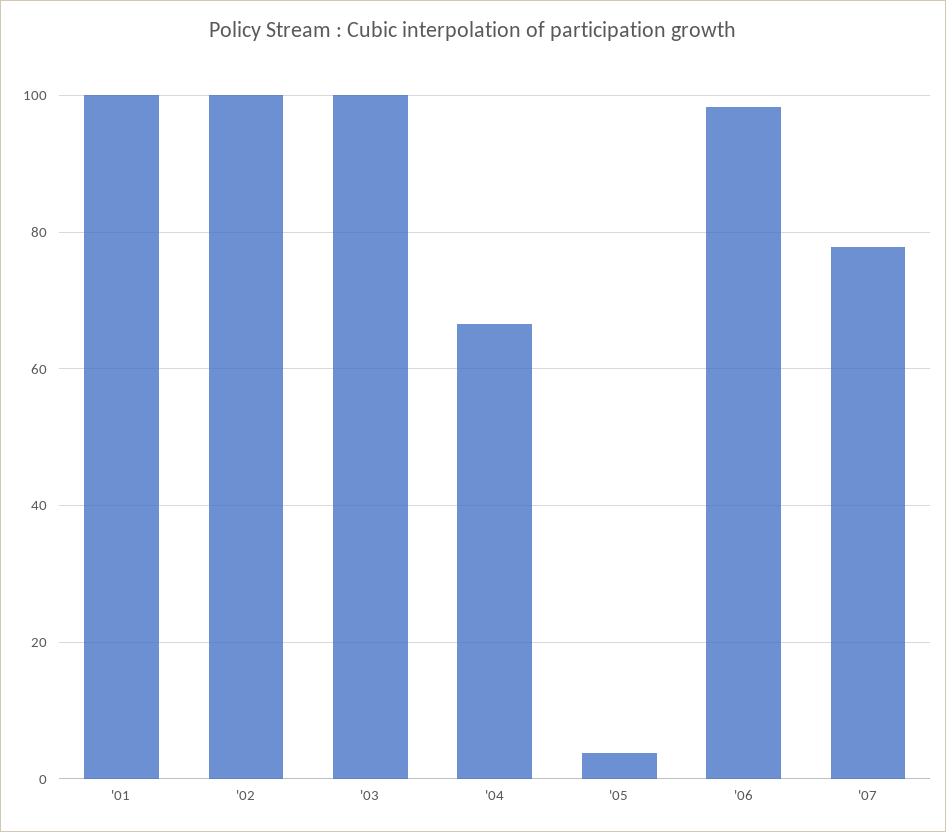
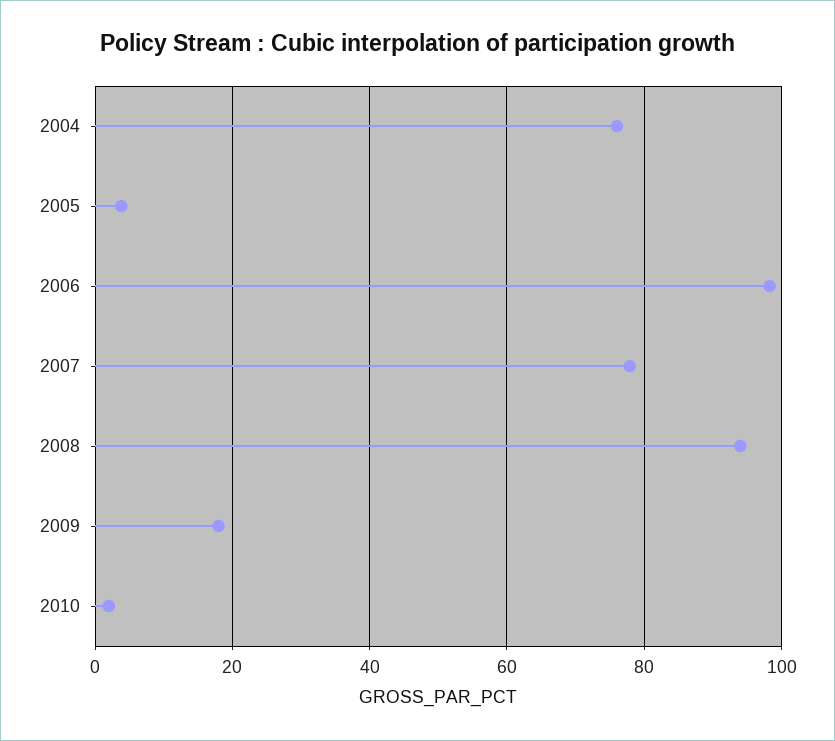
'01: 100 -> none
'02: 100 -> none
'03: 100 -> none
'04: 66 -> 76
2008: none -> 94
2009: none -> 18
2010: none -> 2

